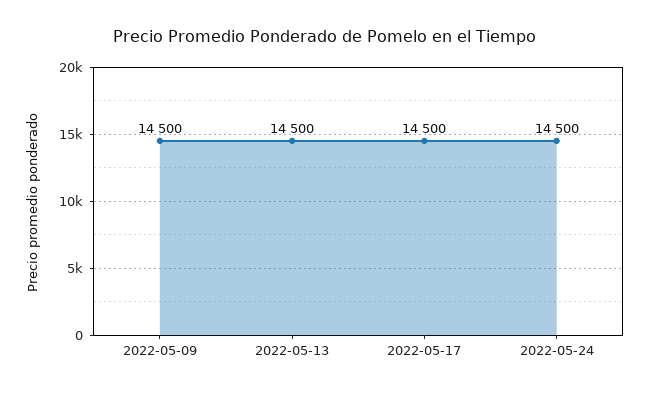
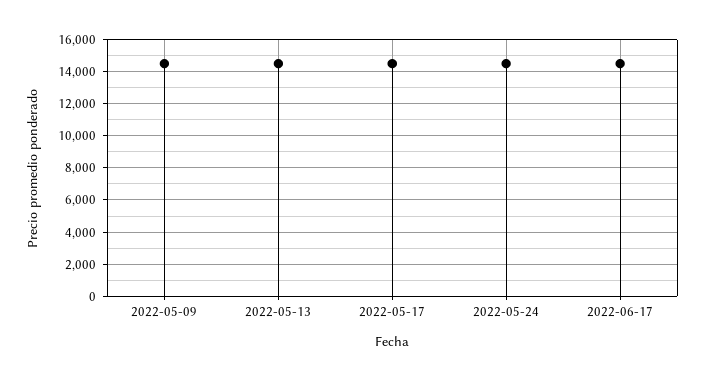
2022-06-17: none -> 14500

